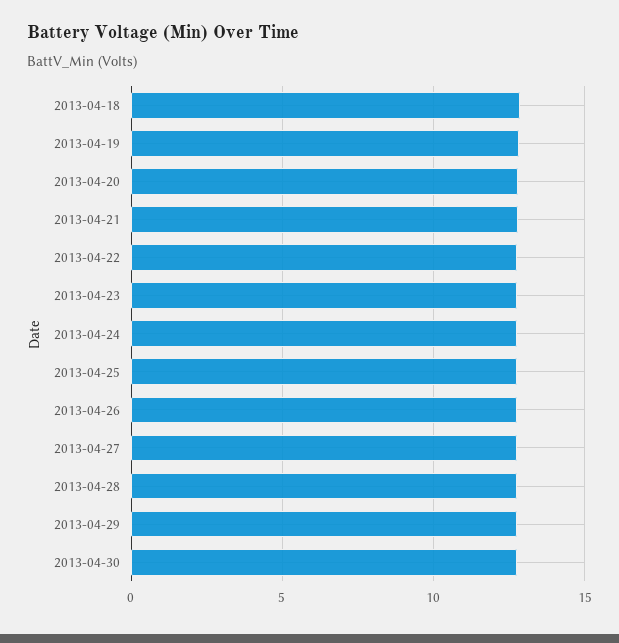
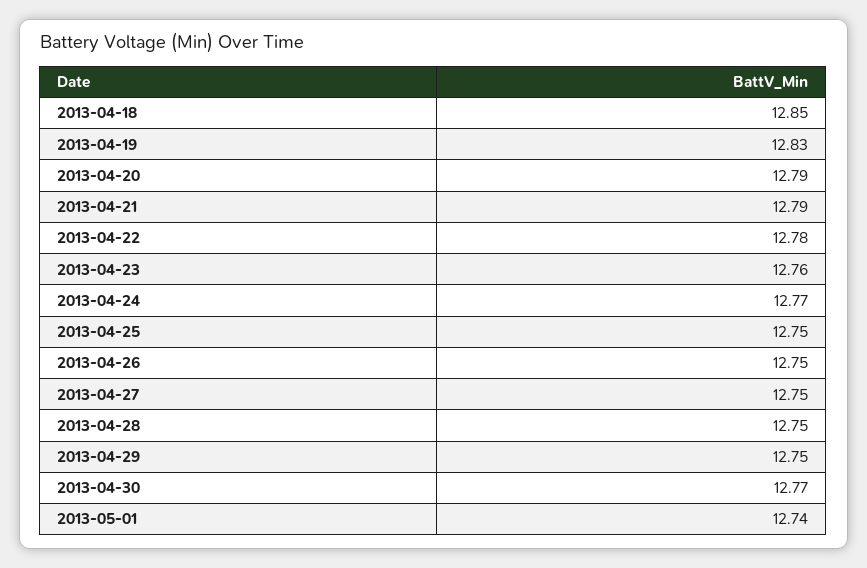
2013-05-01: none -> 12.74

